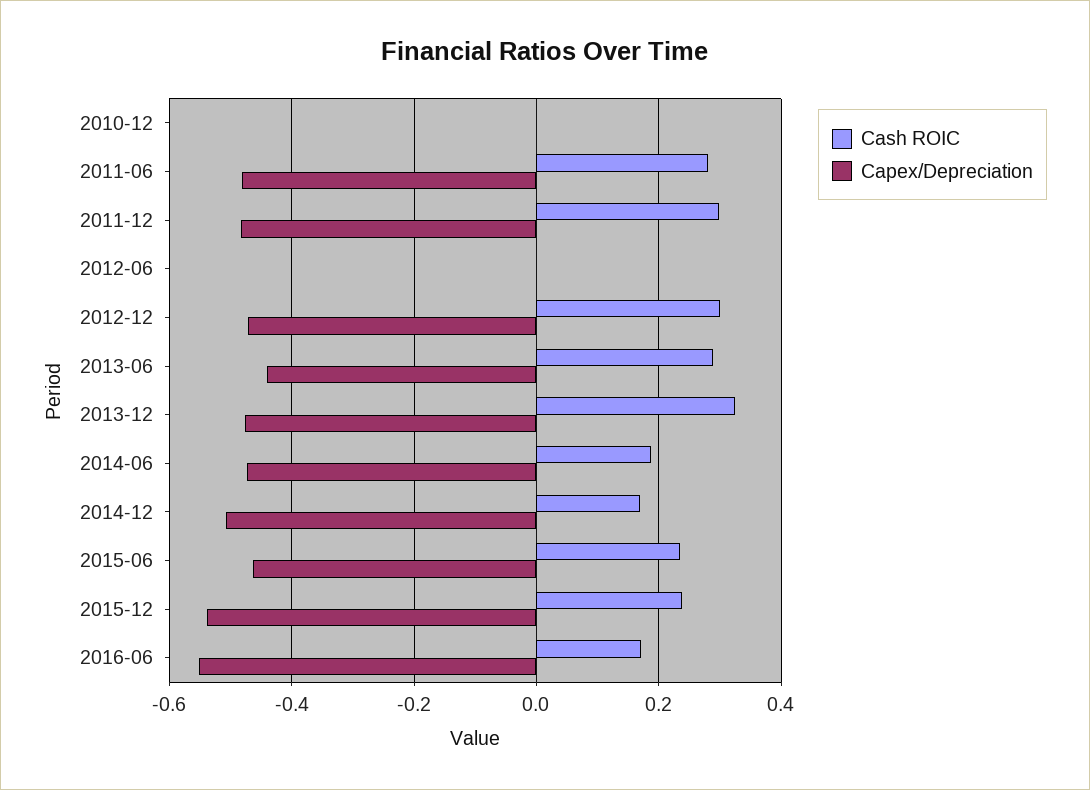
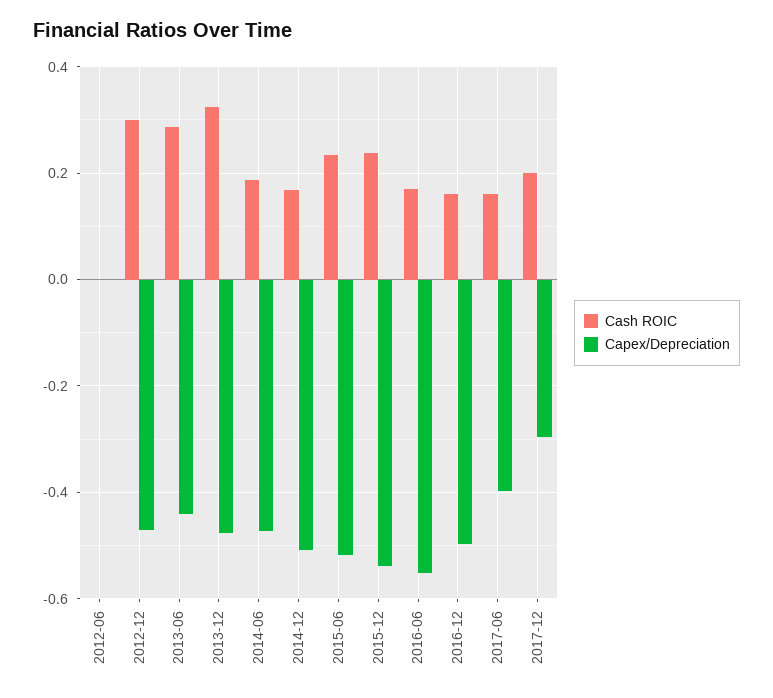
Cash ROIC, 2010-12: 0 -> none
Capex/Depreciation, 2010-12: 0 -> none
Cash ROIC, 2011-06: 0.28 -> none
Capex/Depreciation, 2011-06: -0.48 -> none
Cash ROIC, 2011-12: 0.3 -> none
Capex/Depreciation, 2011-12: -0.48 -> none
Capex/Depreciation, 2015-06: -0.46 -> -0.52
Cash ROIC, 2016-12: none -> 0.16
Capex/Depreciation, 2016-12: none -> -0.5
Cash ROIC, 2017-06: none -> 0.16
Capex/Depreciation, 2017-06: none -> -0.4
Cash ROIC, 2017-12: none -> 0.2
Capex/Depreciation, 2017-12: none -> -0.3

